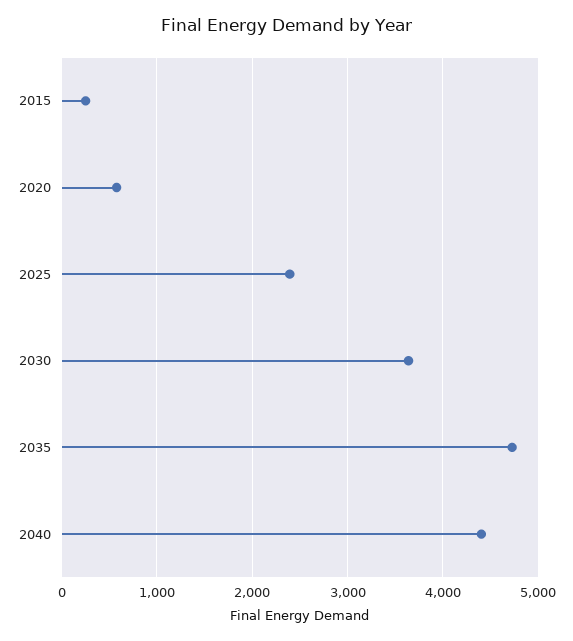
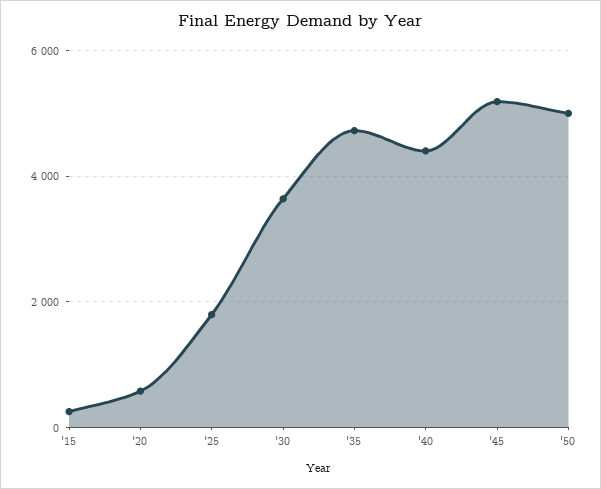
2025: 2400 -> 1800
'45: none -> 5200
'50: none -> 5000

